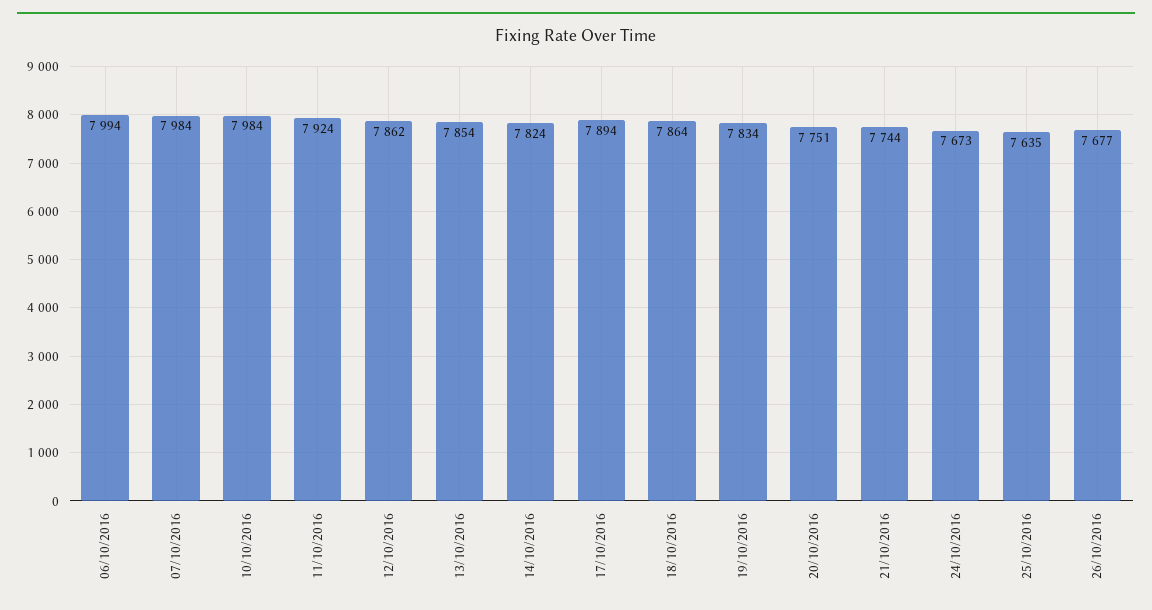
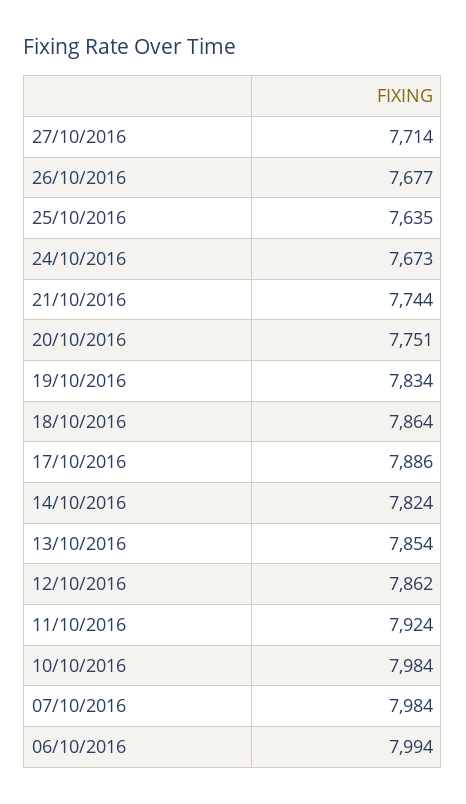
17/10/2016: 7894 -> 7886
27/10/2016: none -> 7714

